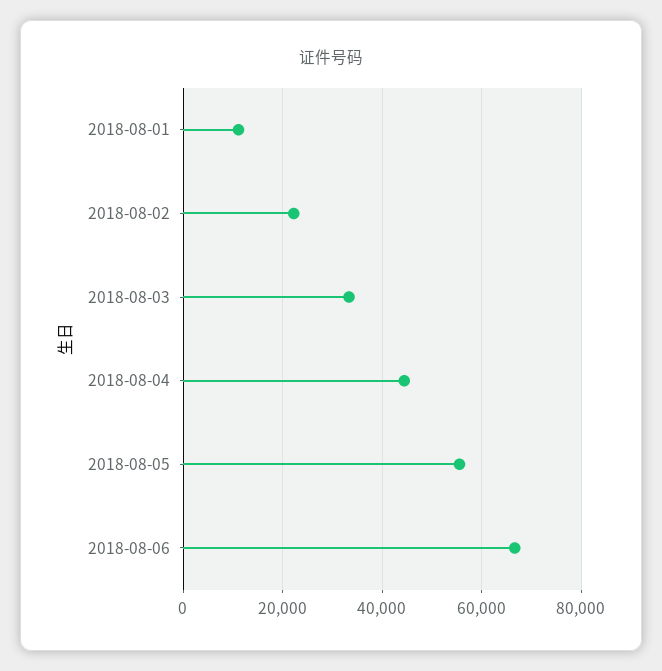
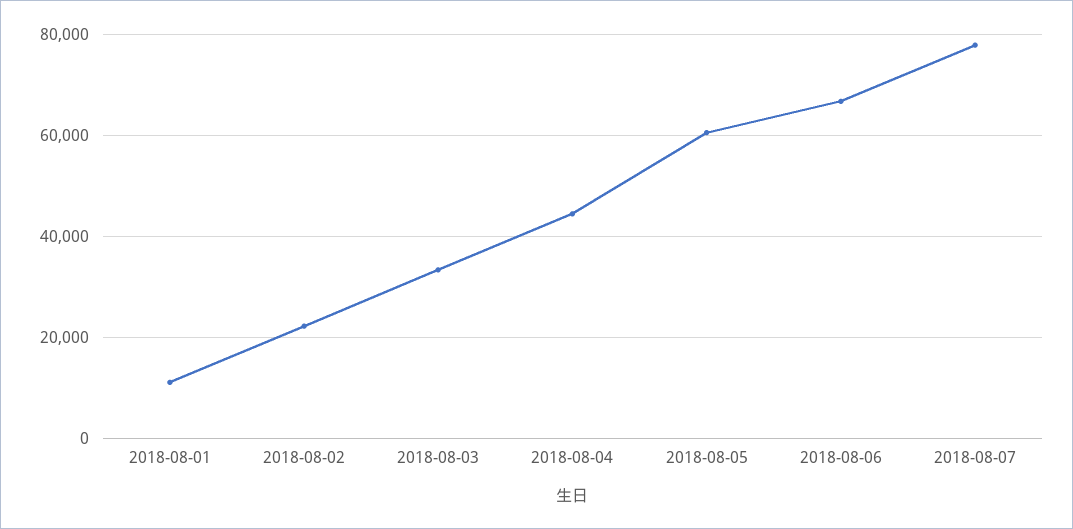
2018-08-05: 56000 -> 60000
2018-08-07: none -> 78000

